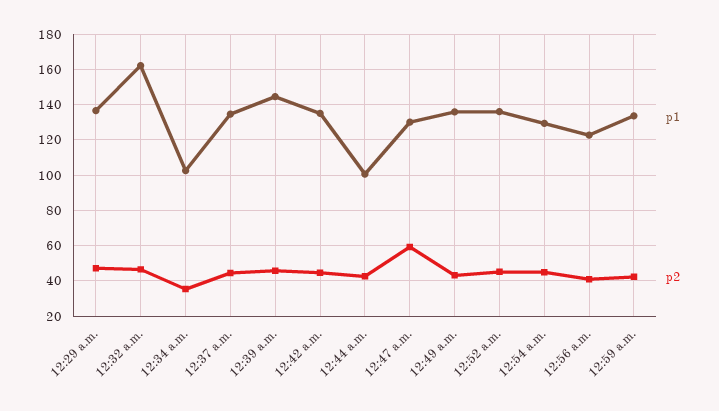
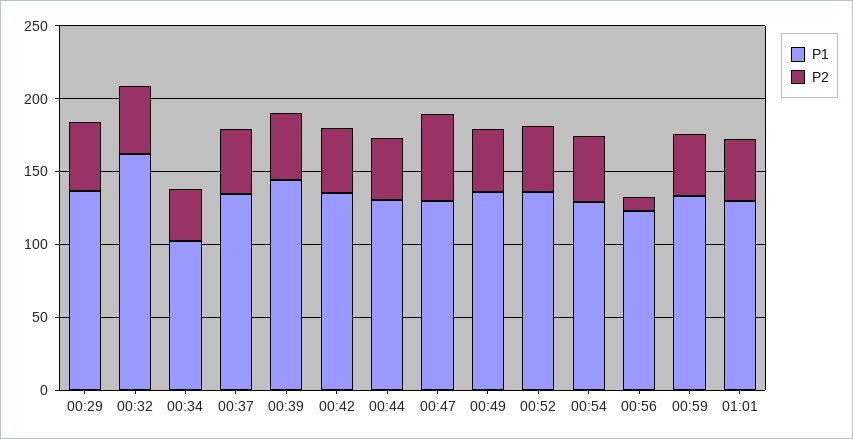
p1, 12:44 a.m.: 100 -> 130
p2, 12:56 a.m.: 40 -> 10
p1, 01:01: none -> 130
p2, 01:01: none -> 40

